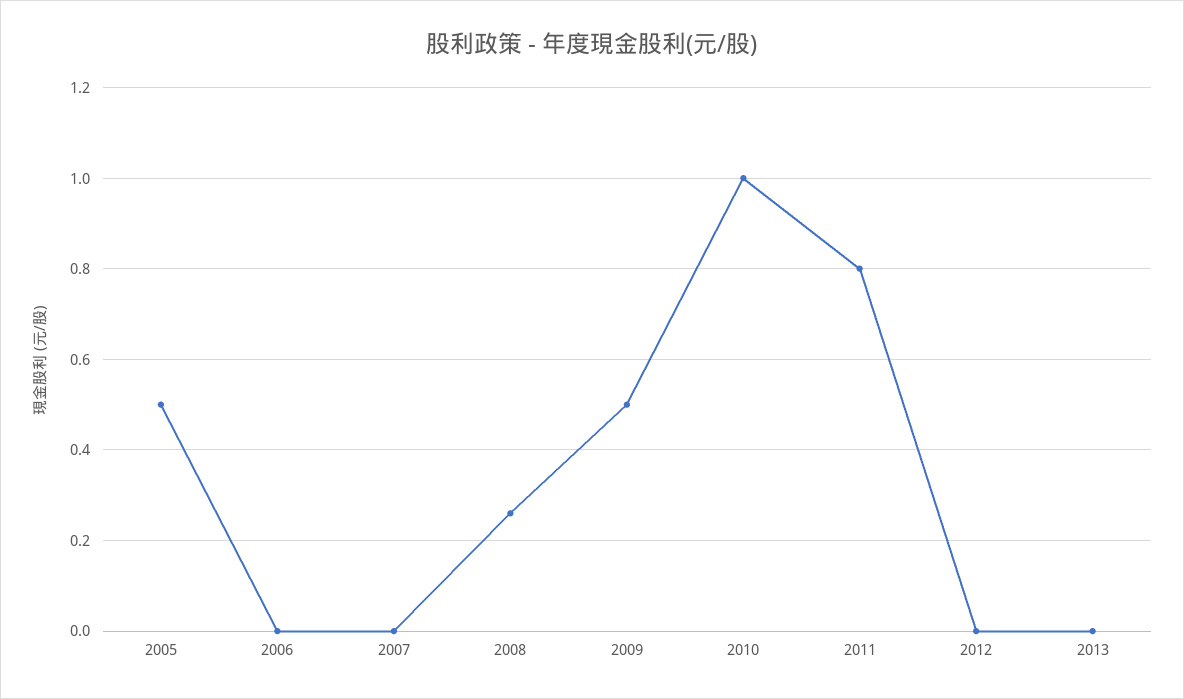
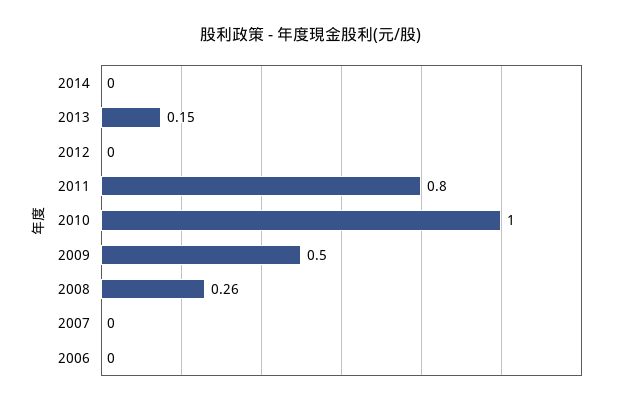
2005: 0.5 -> none
2013: 0 -> 0.15
2014: none -> 0

